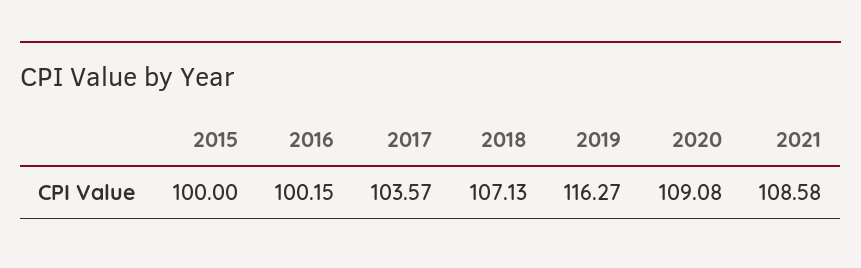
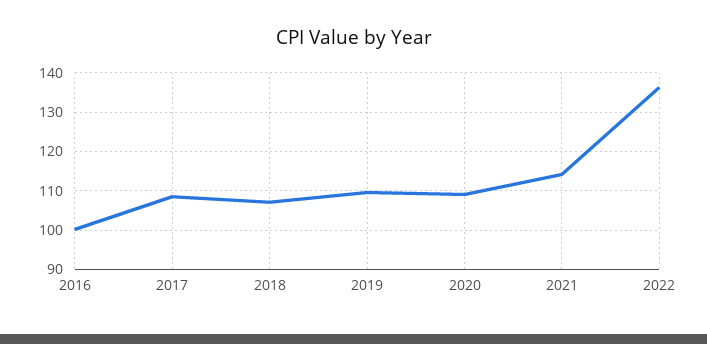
2015: 100 -> none
2017: 103.57 -> 108
2019: 116.27 -> 110
2021: 108.58 -> 114
2022: none -> 136

